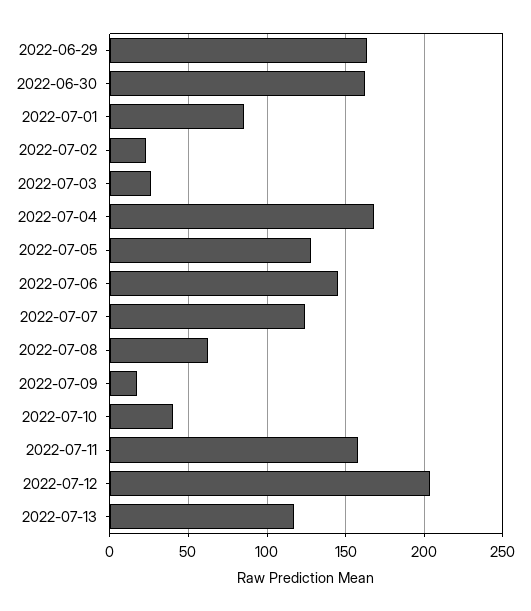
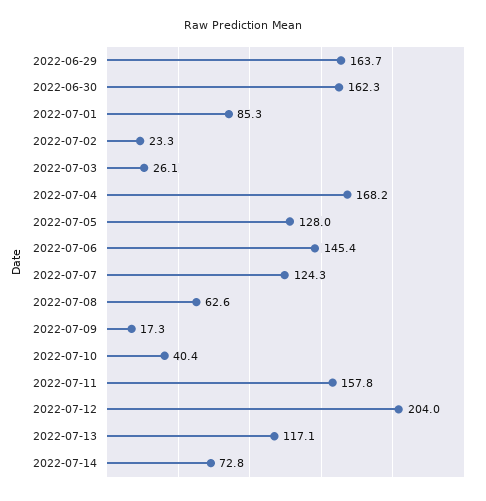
2022-07-14: none -> 72.8

